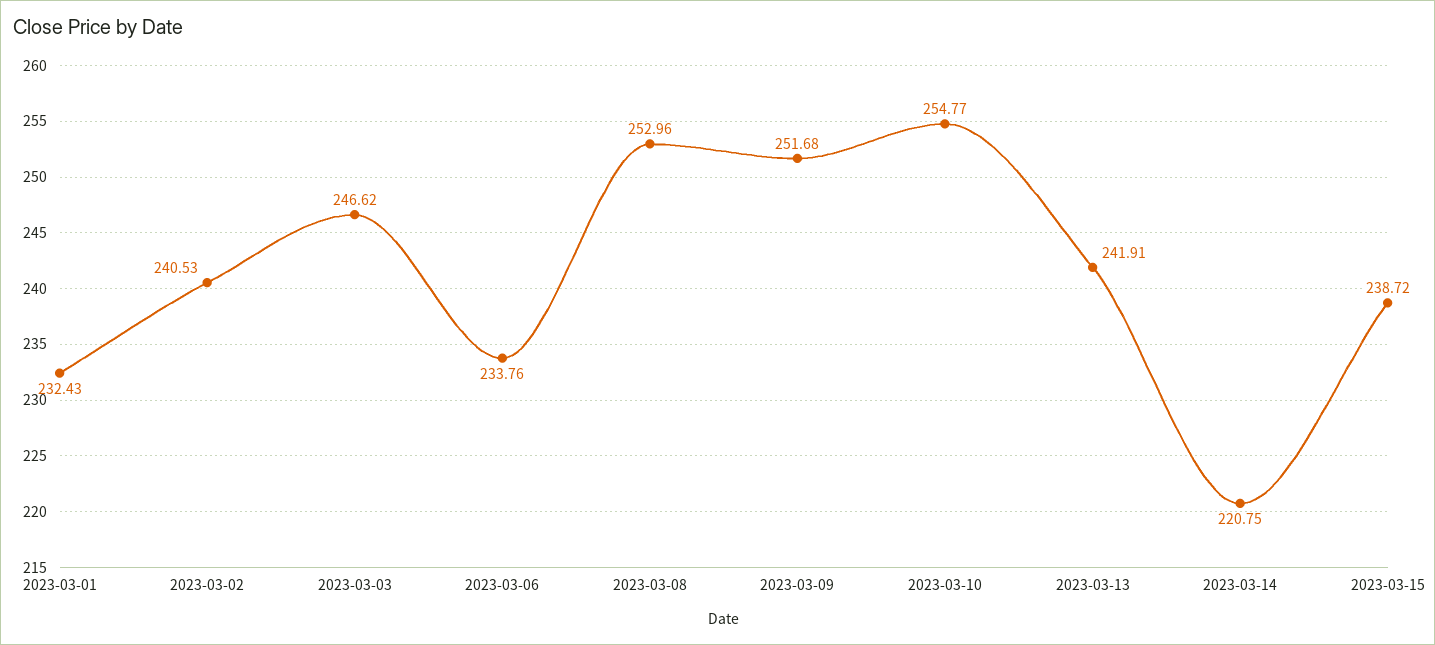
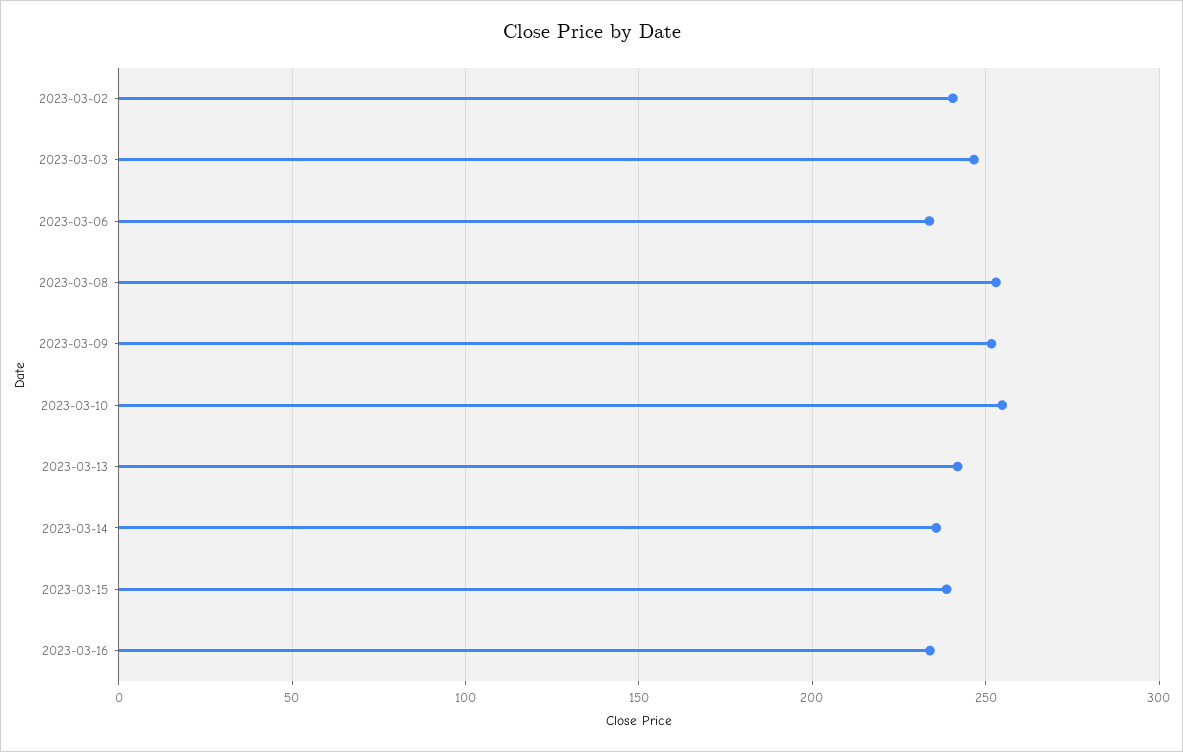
2023-03-01: 232.43 -> none
2023-03-14: 220.75 -> 235
2023-03-16: none -> 235

